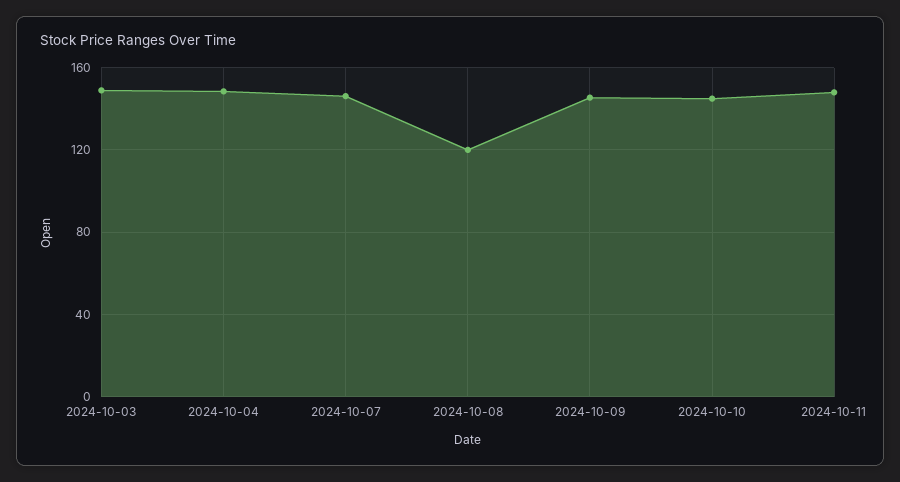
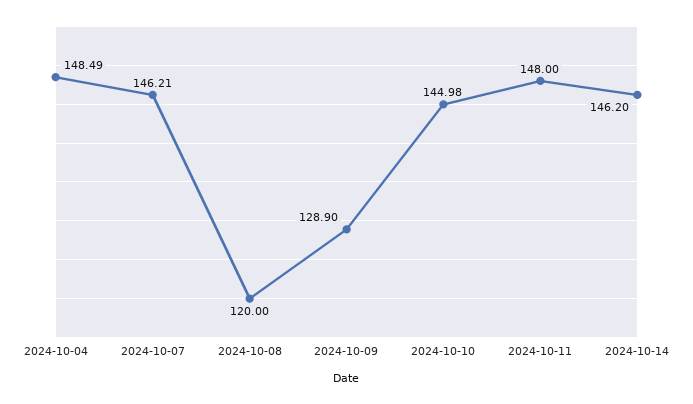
2024-10-03: 150 -> none
2024-10-09: 145 -> 128.9
2024-10-14: none -> 146.2

